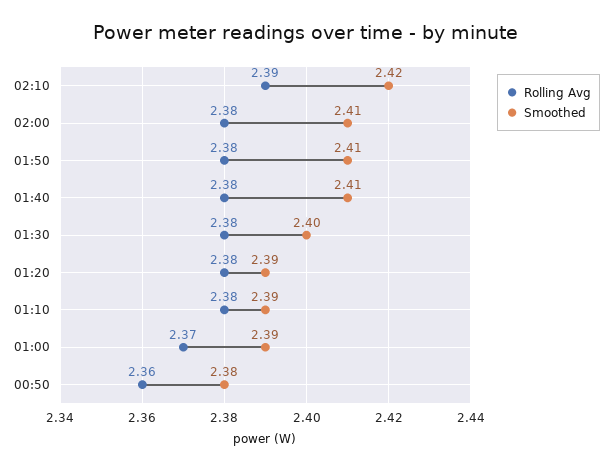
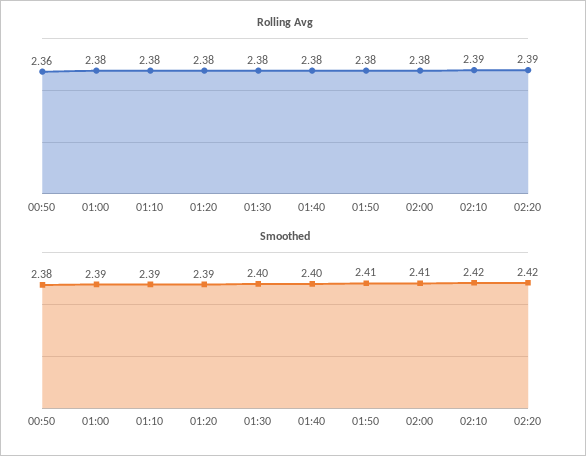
Smoothed, 01:40: 2.41 -> 2.4
Rolling Avg, 01:00: 2.37 -> 2.38
Rolling Avg, 02:20: none -> 2.39
Smoothed, 02:20: none -> 2.42

